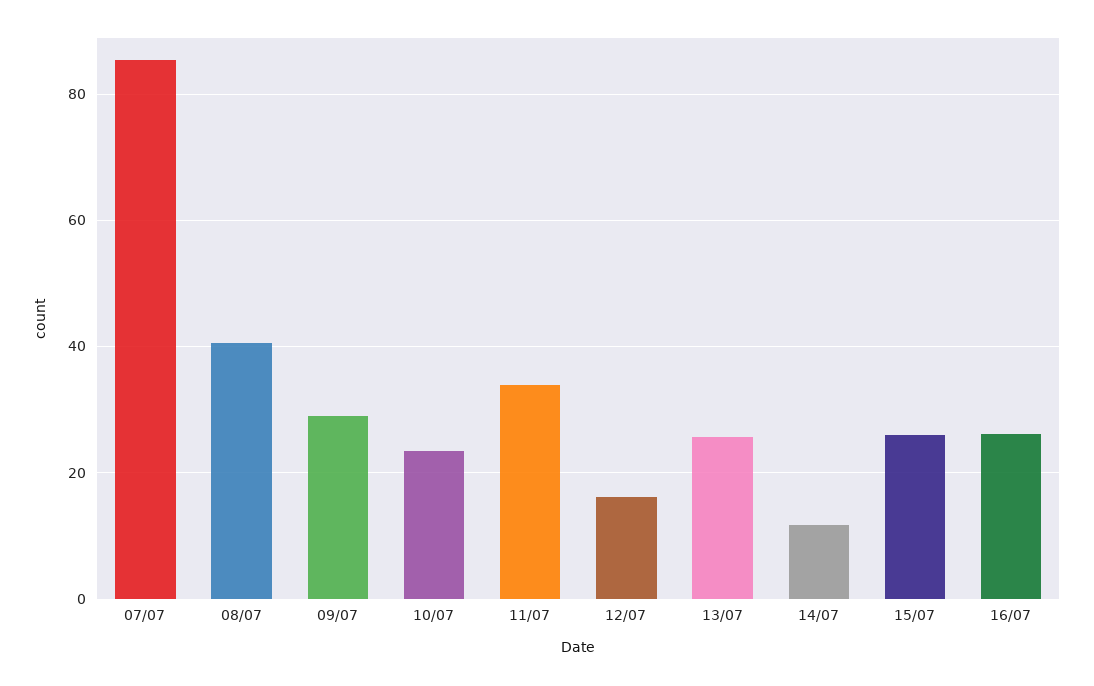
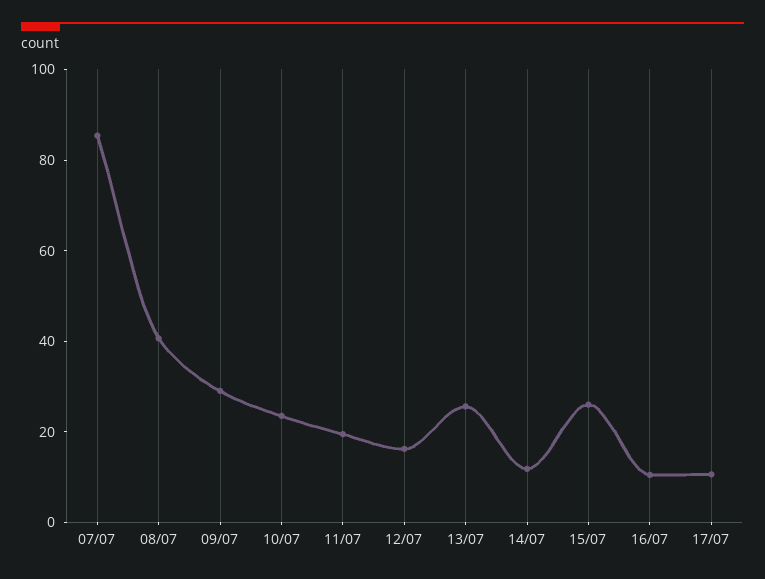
11/07: 34 -> 20
16/07: 26 -> 10
17/07: none -> 10

